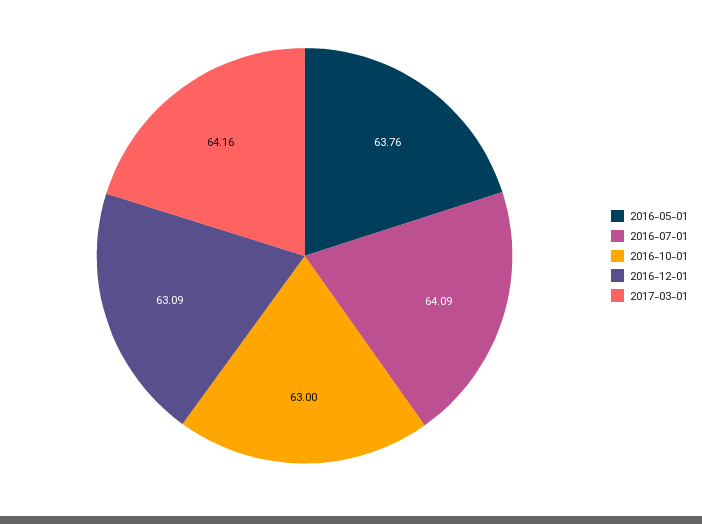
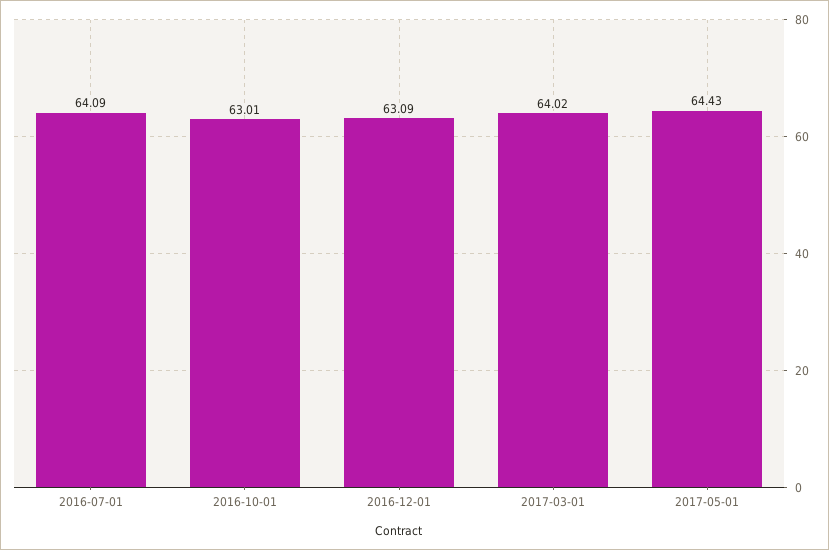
2016-05-01: 63.76 -> none
2016-10-01: 63 -> 63.01
2017-03-01: 64.16 -> 64.02
2017-05-01: none -> 64.43

